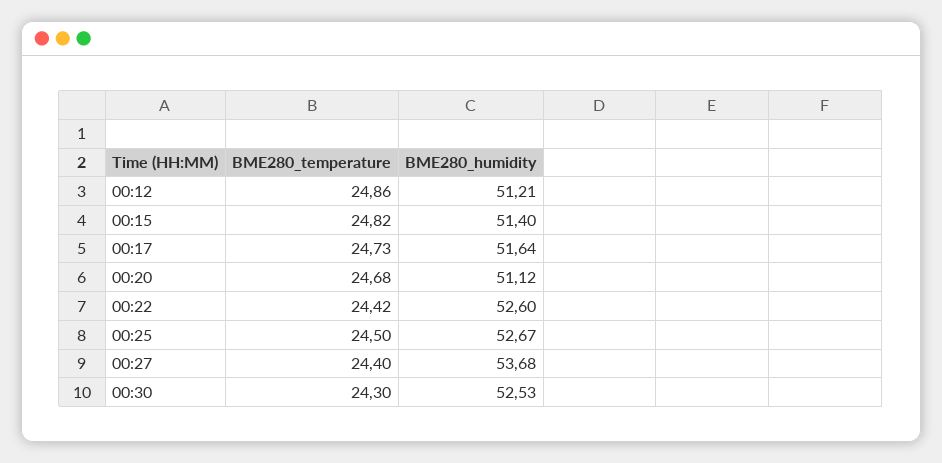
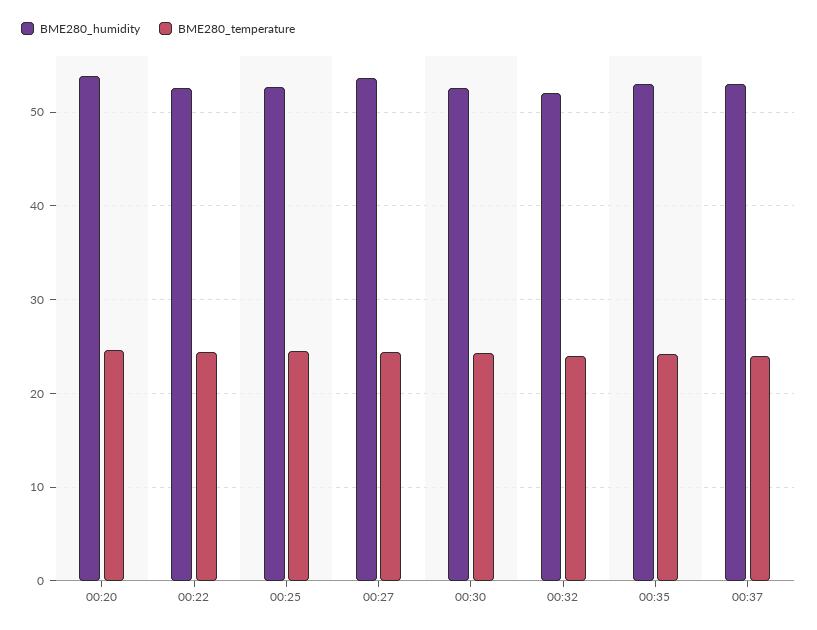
BME280_temperature, 00:12: 24.86 -> none
BME280_humidity, 00:12: 51.21 -> none
BME280_temperature, 00:15: 24.82 -> none
BME280_humidity, 00:15: 51.4 -> none
BME280_temperature, 00:17: 24.73 -> none
BME280_humidity, 00:17: 51.64 -> none
BME280_humidity, 00:20: 51.12 -> 54
BME280_humidity, 00:32: none -> 52
BME280_temperature, 00:32: none -> 24
BME280_humidity, 00:35: none -> 53
BME280_temperature, 00:35: none -> 24
BME280_humidity, 00:37: none -> 53
BME280_temperature, 00:37: none -> 24

